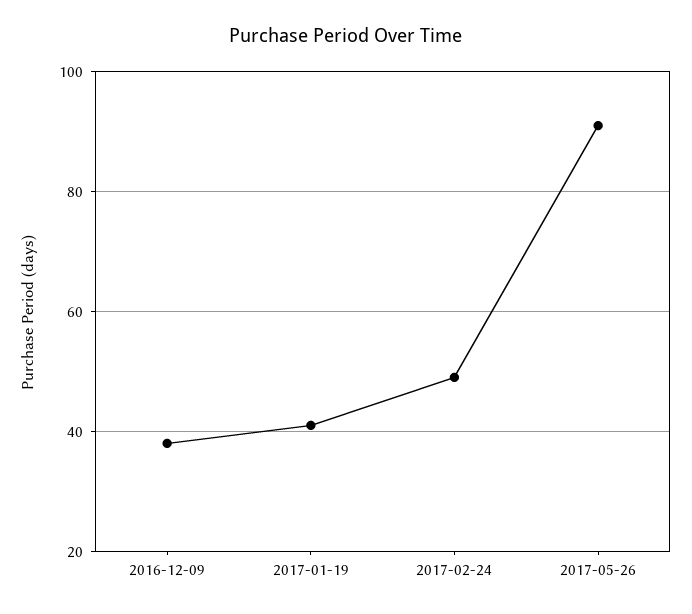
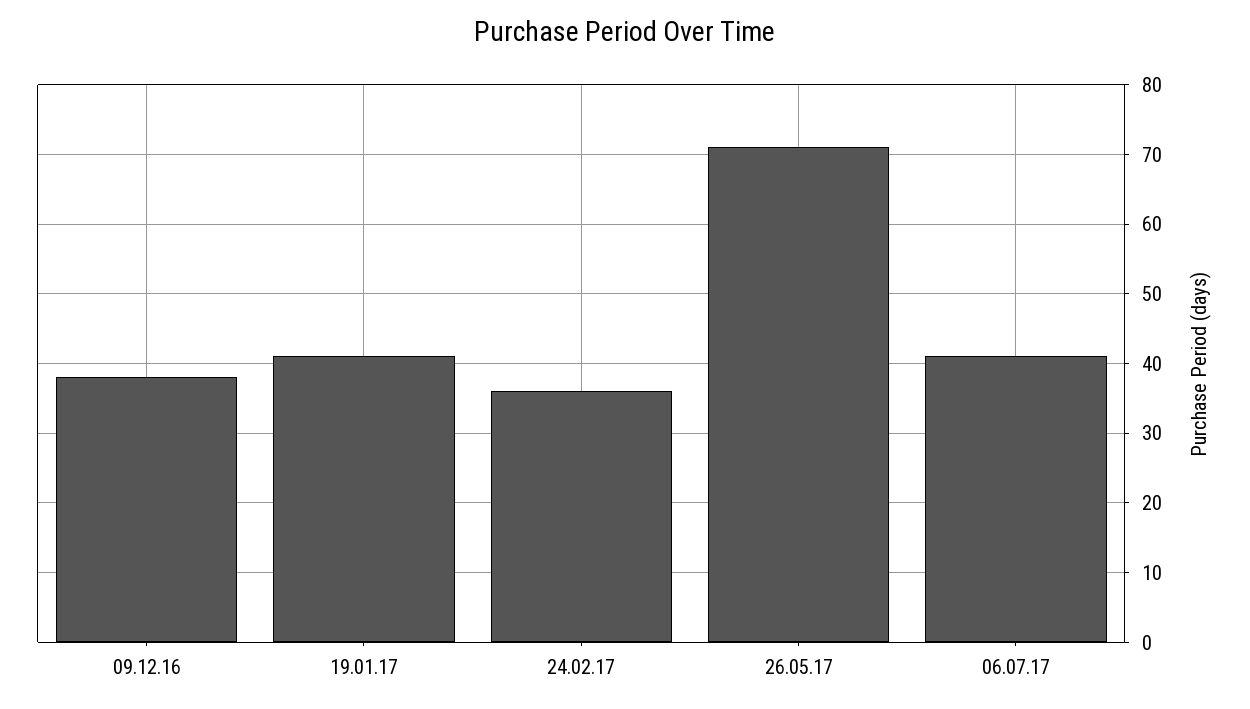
2017-02-24: 50 -> 36
2017-05-26: 90 -> 71
06.07.17: none -> 41

